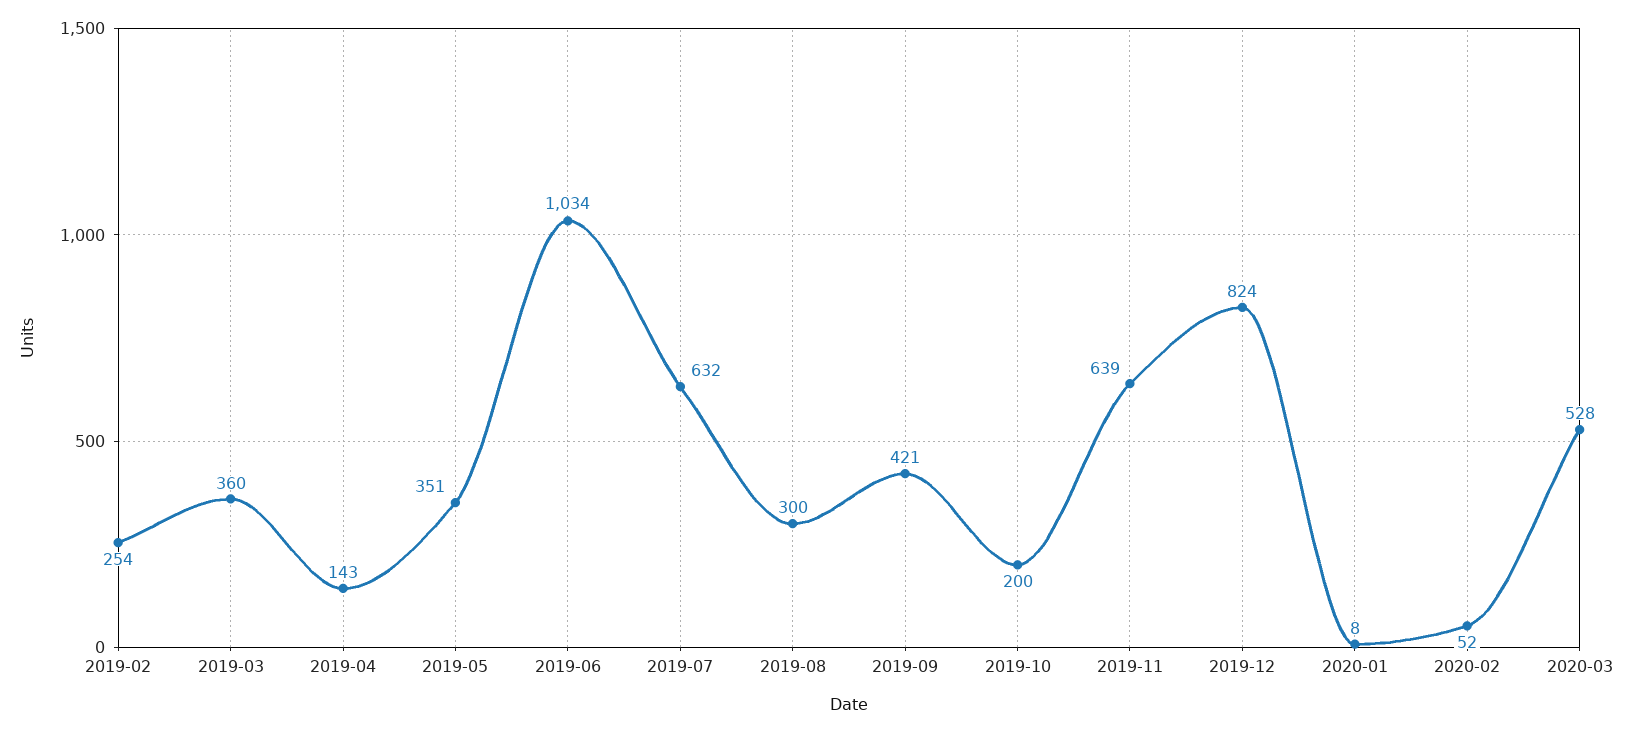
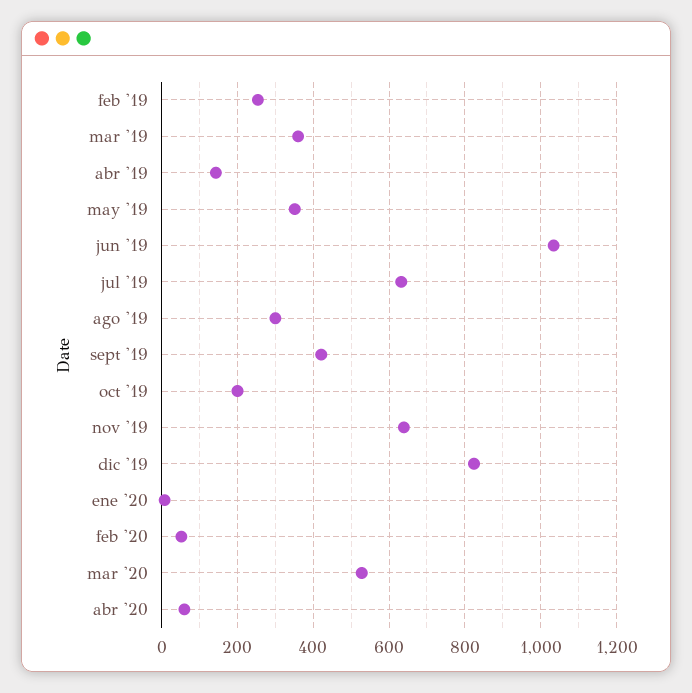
abr '20: none -> 60

